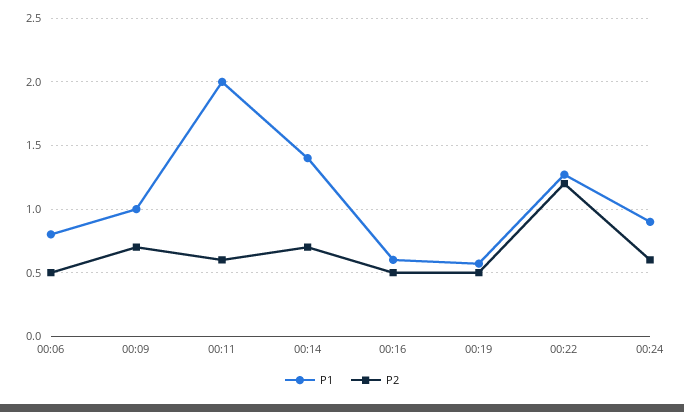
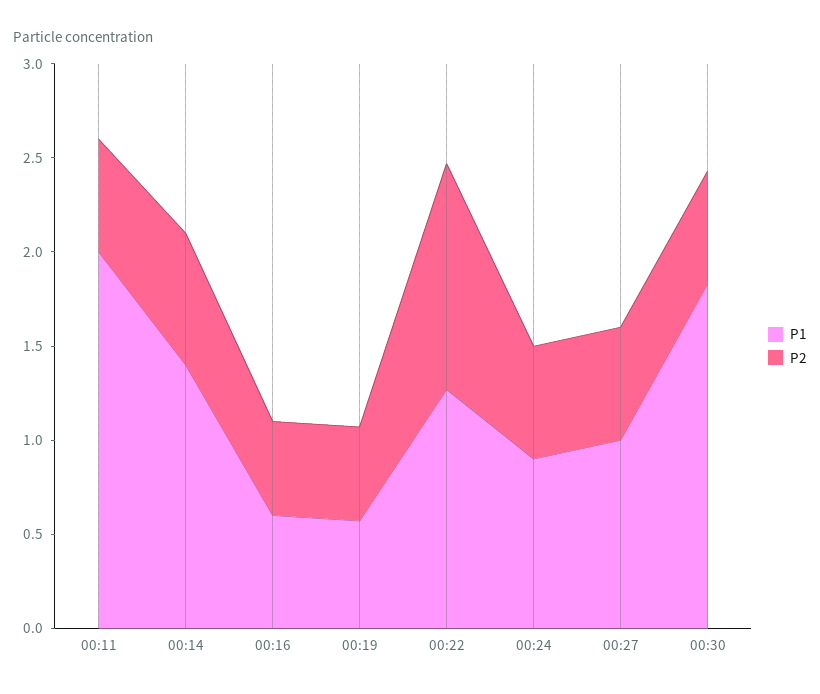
P1, 00:06: 0.8 -> none
P2, 00:06: 0.5 -> none
P1, 00:09: 1 -> none
P2, 00:09: 0.7 -> none
P1, 00:27: none -> 1
P2, 00:27: none -> 0.6
P1, 00:30: none -> 1.8
P2, 00:30: none -> 0.6

